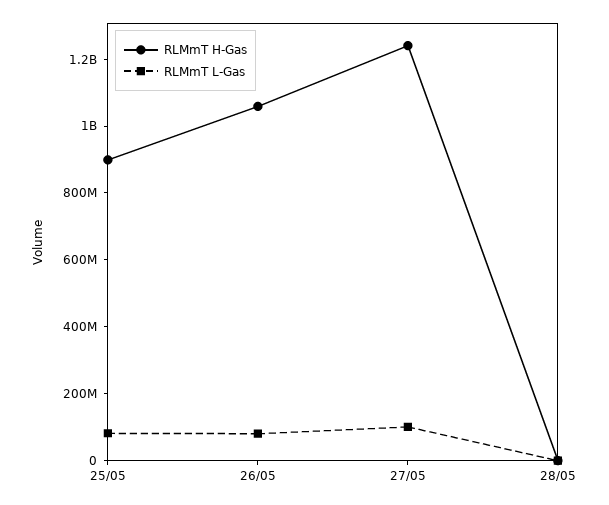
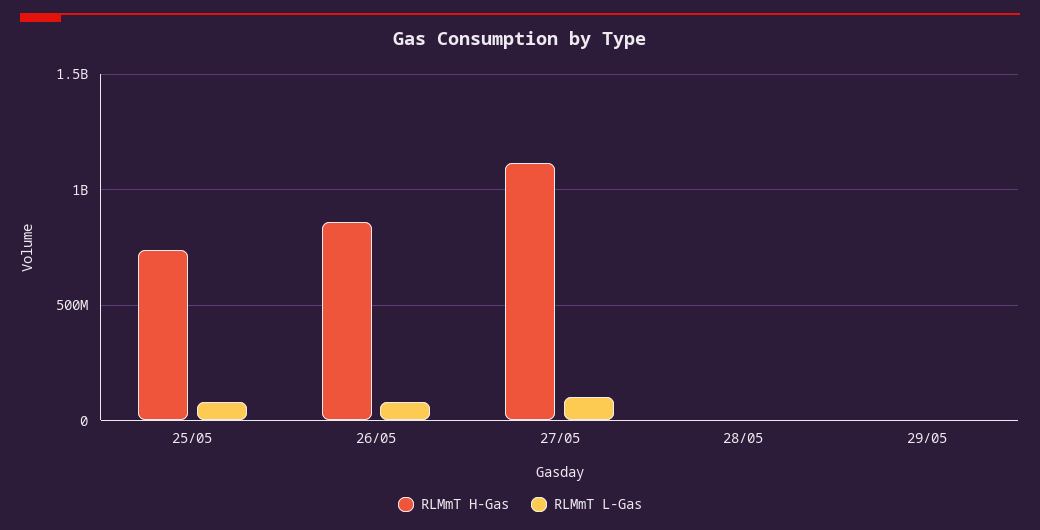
RLMmT H-Gas, 25/05: 900000000 -> 750000000
RLMmT H-Gas, 26/05: 1050000000 -> 850000000
RLMmT H-Gas, 27/05: 1250000000 -> 1100000000
RLMmT H-Gas, 29/05: none -> 0
RLMmT L-Gas, 29/05: none -> 0

